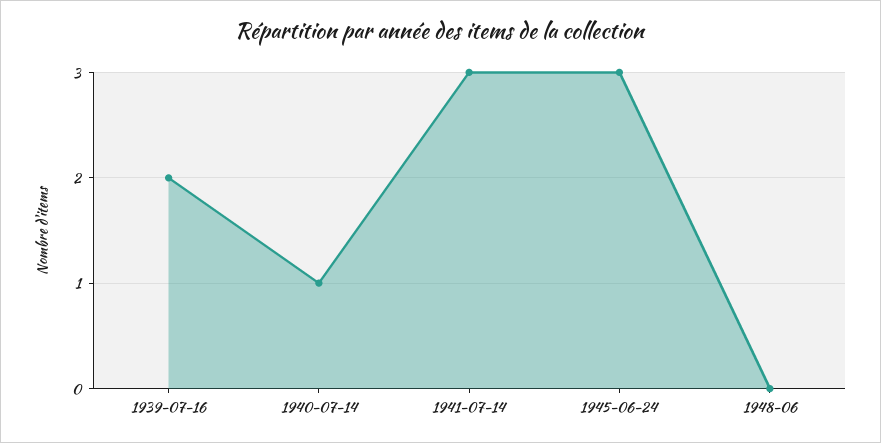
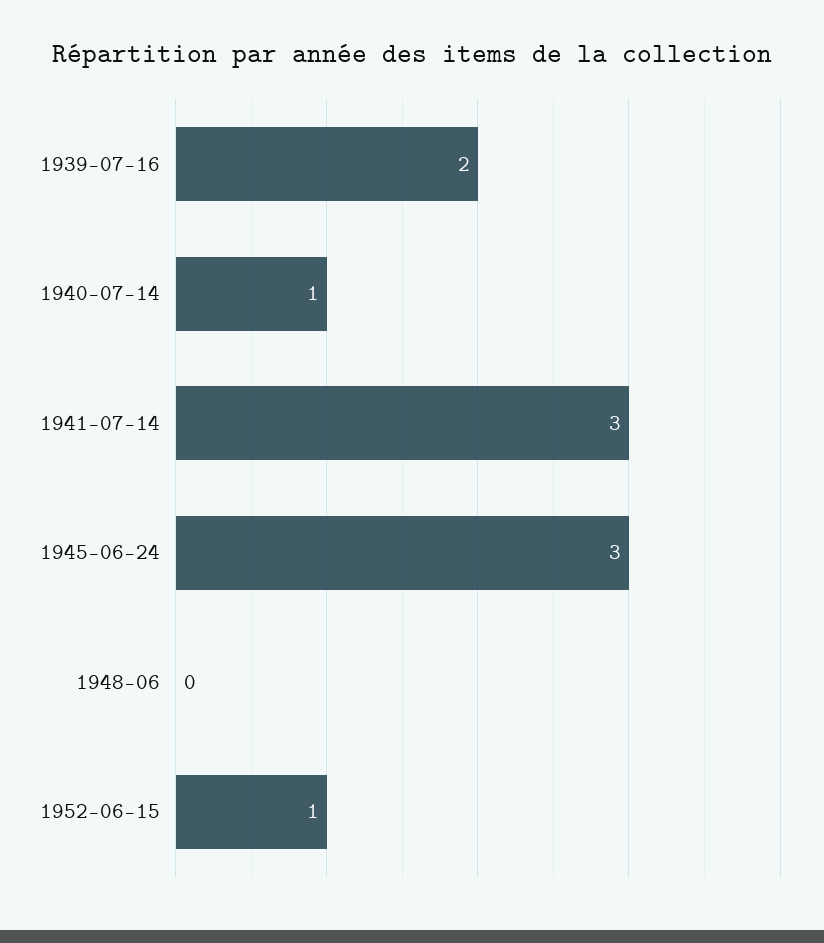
1952-06-15: none -> 1

